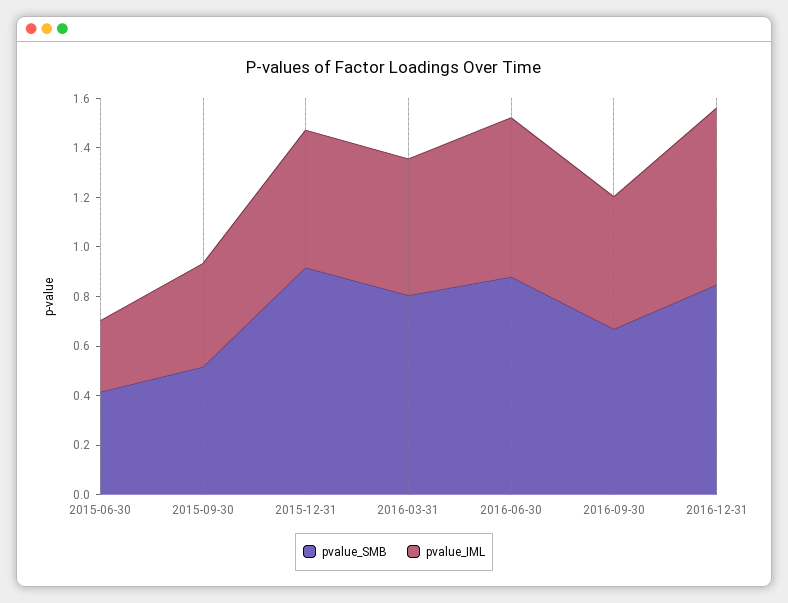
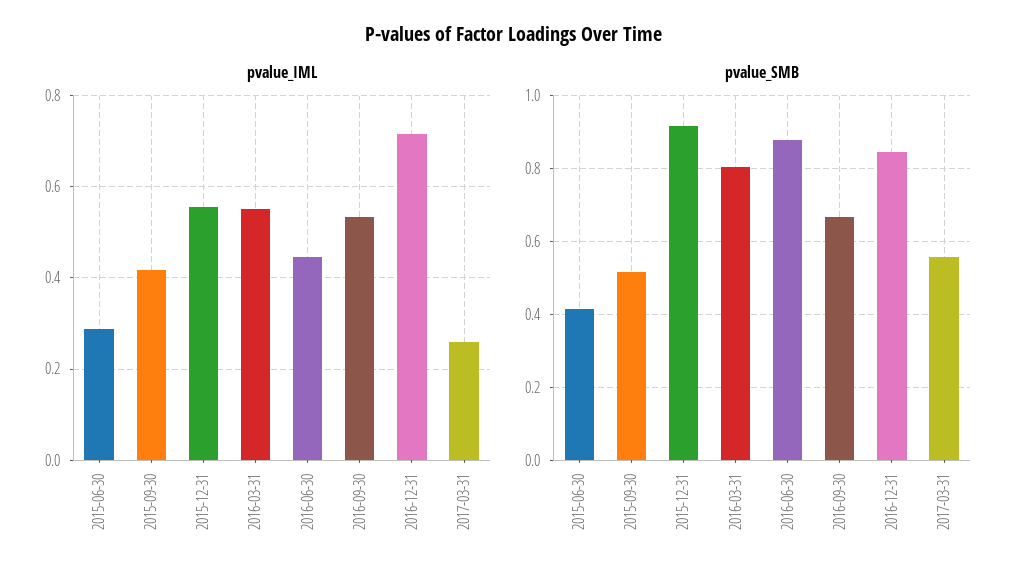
pvalue_IML, 2016-06-30: 0.65 -> 0.44
pvalue_IML, 2017-03-31: none -> 0.26
pvalue_SMB, 2017-03-31: none -> 0.56

